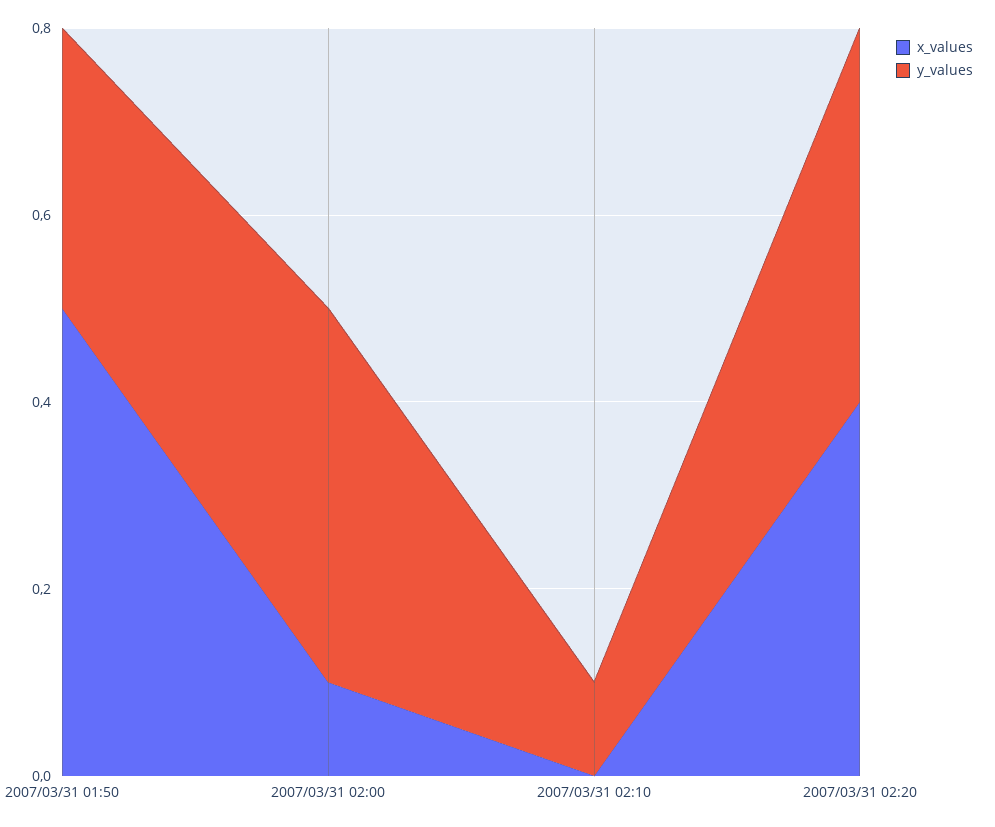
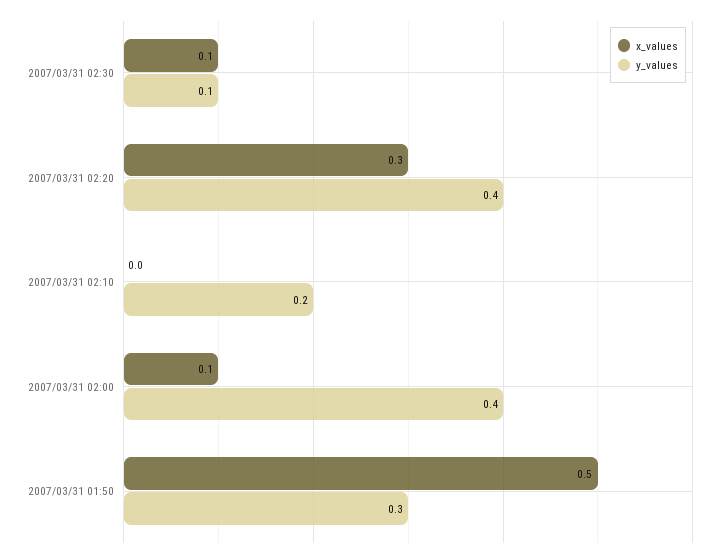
y_values, 2007/03/31 02:10: 0.1 -> 0.2
x_values, 2007/03/31 02:20: 0.4 -> 0.3
x_values, 2007/03/31 02:30: none -> 0.1
y_values, 2007/03/31 02:30: none -> 0.1

